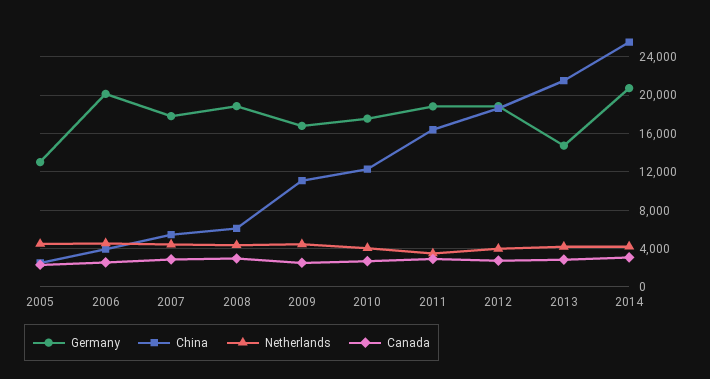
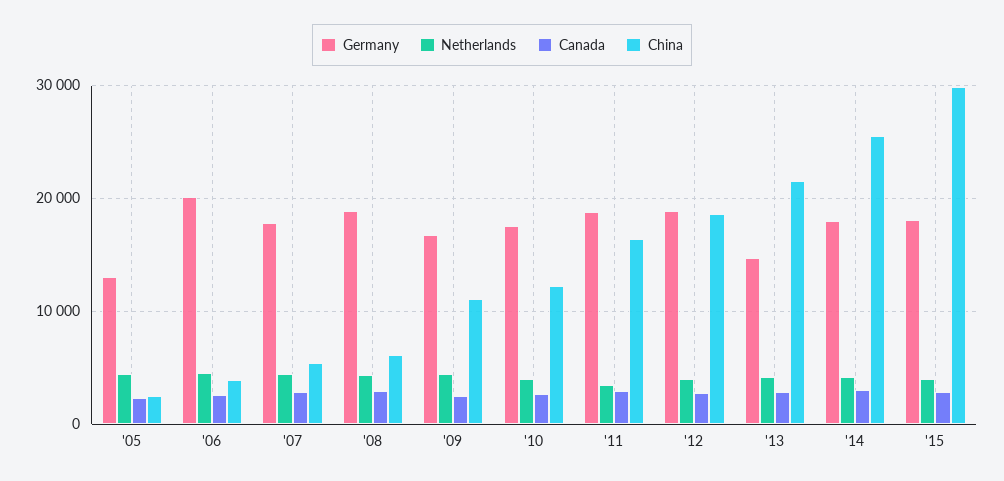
Germany, 2014: 21000 -> 18000
Germany, '15: none -> 18000
Netherlands, '15: none -> 4000
Canada, '15: none -> 3000
China, '15: none -> 30000

